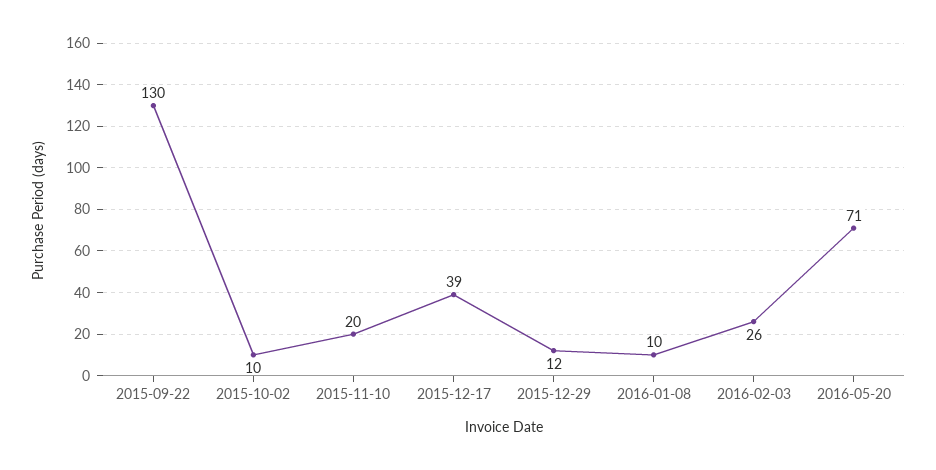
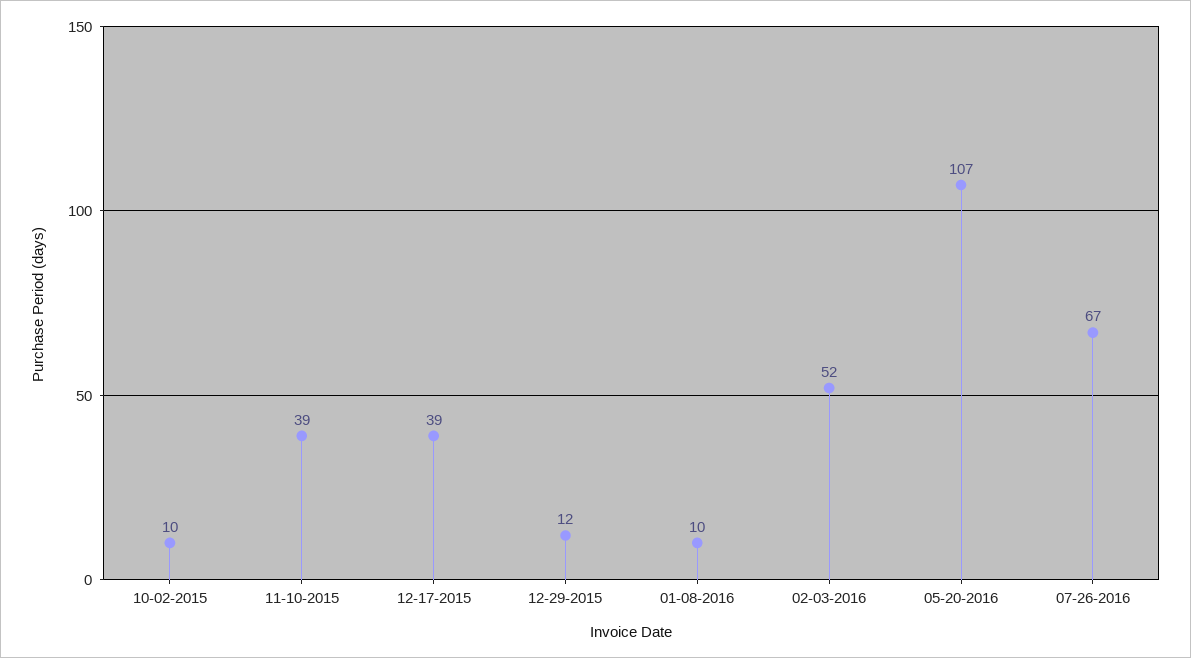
2015-09-22: 130 -> none
2015-11-10: 20 -> 39
2016-02-03: 26 -> 52
2016-05-20: 71 -> 107
07-26-2016: none -> 67

